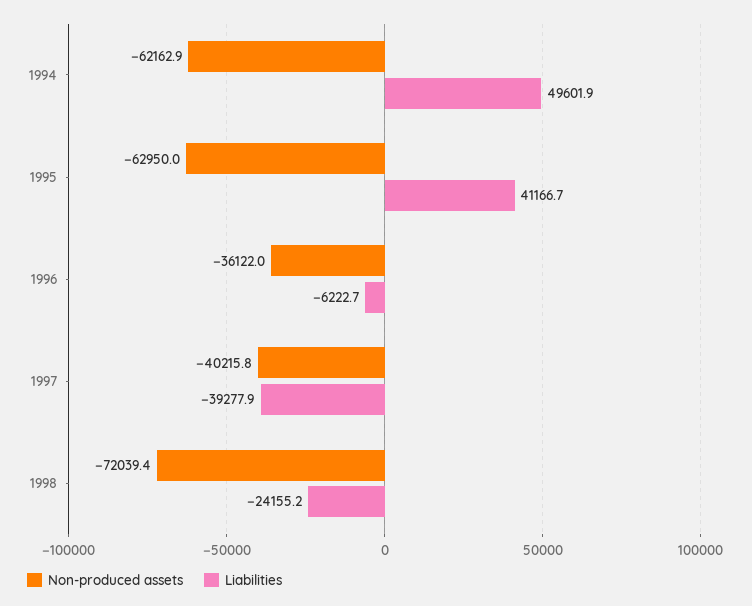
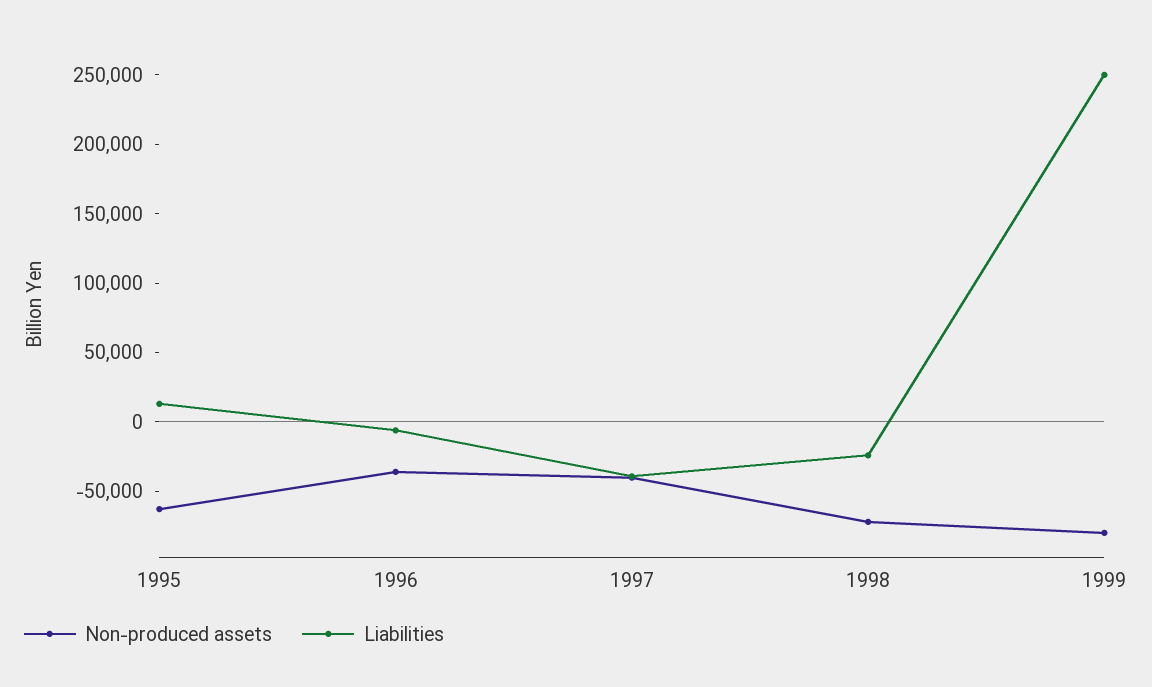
Non-produced assets, 1994: -62162.9 -> none
Liabilities, 1994: 49601.9 -> none
Liabilities, 1995: 41166.7 -> 10000
Non-produced assets, 1999: none -> -80000
Liabilities, 1999: none -> 250000

